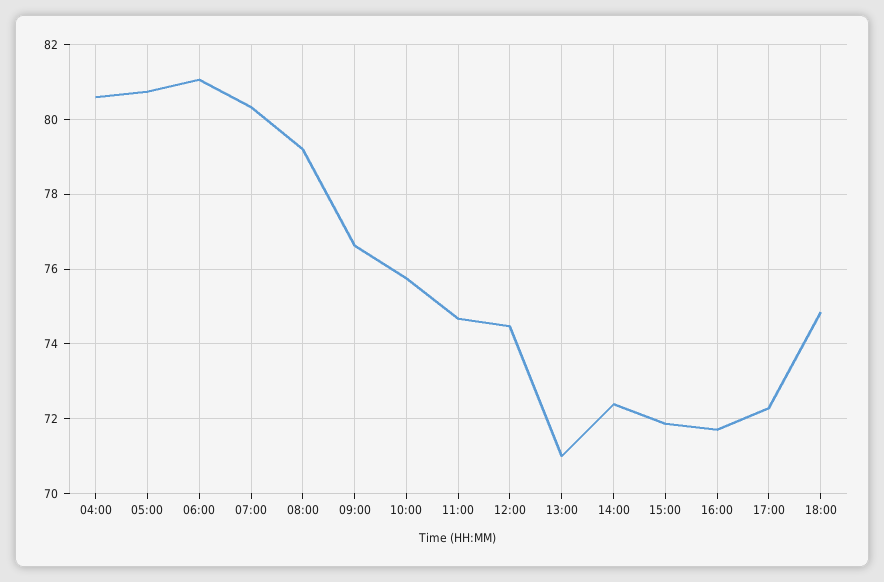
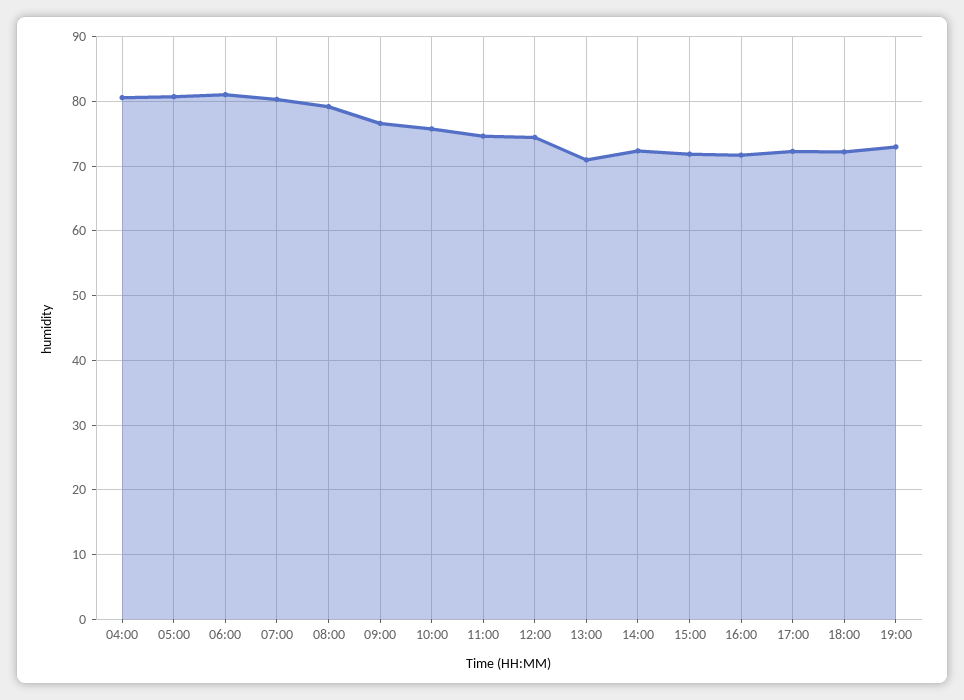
18:00: 74.8 -> 72
19:00: none -> 73

